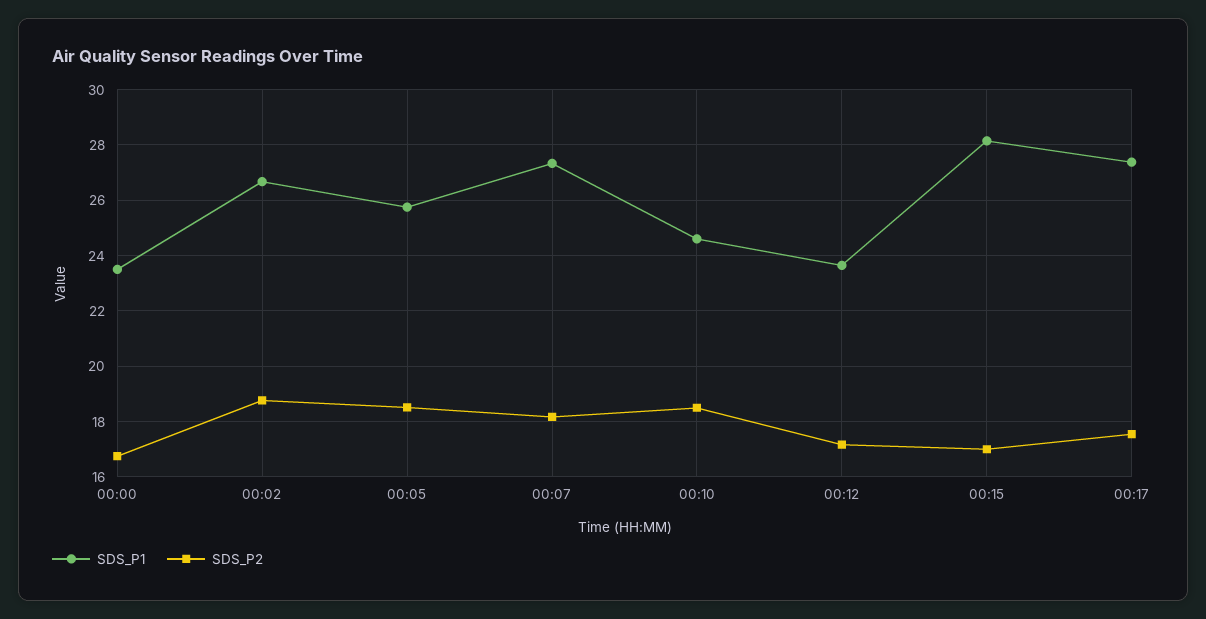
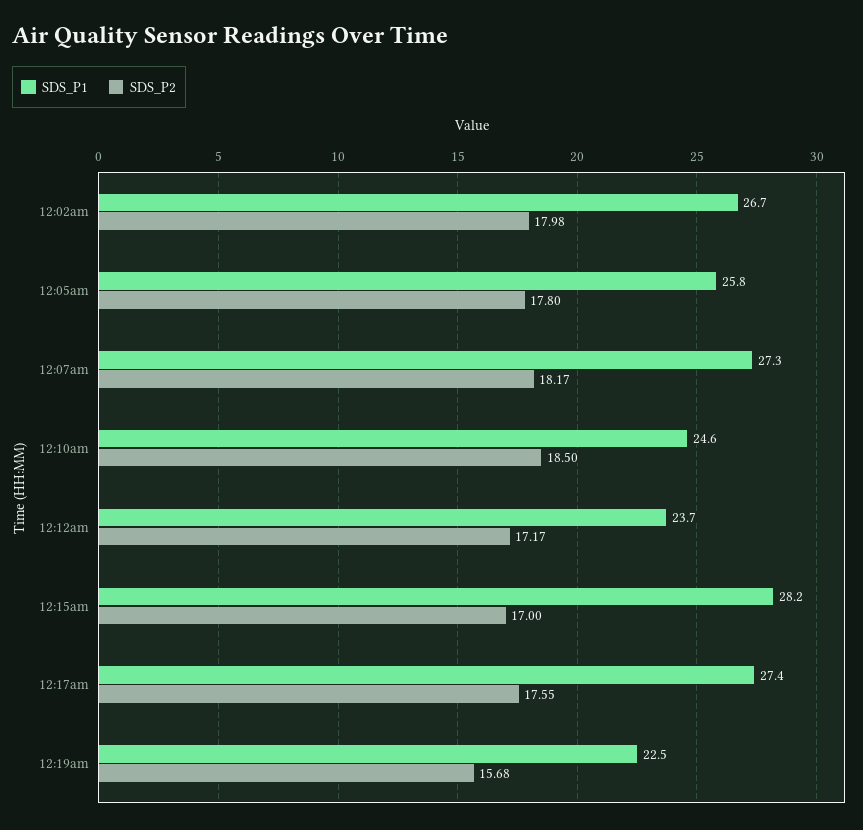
SDS_P1, 00:00: 23.5 -> none
SDS_P2, 00:00: 16.75 -> none
SDS_P2, 00:02: 18.75 -> 17.98
SDS_P2, 00:05: 18.5 -> 17.8
SDS_P1, 12:19am: none -> 22.5
SDS_P2, 12:19am: none -> 15.68

